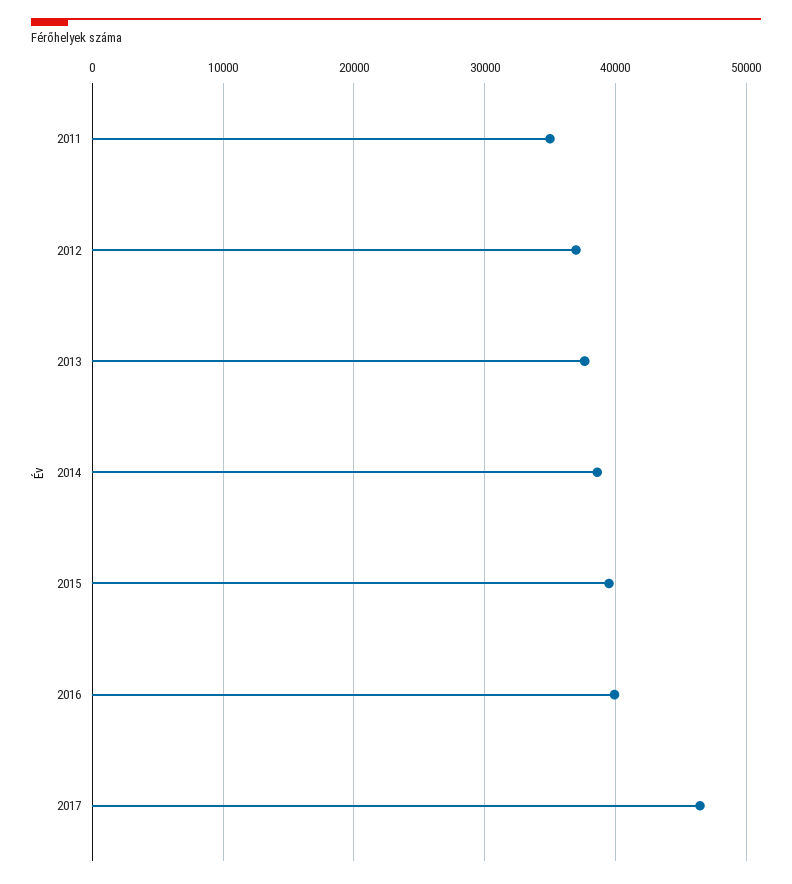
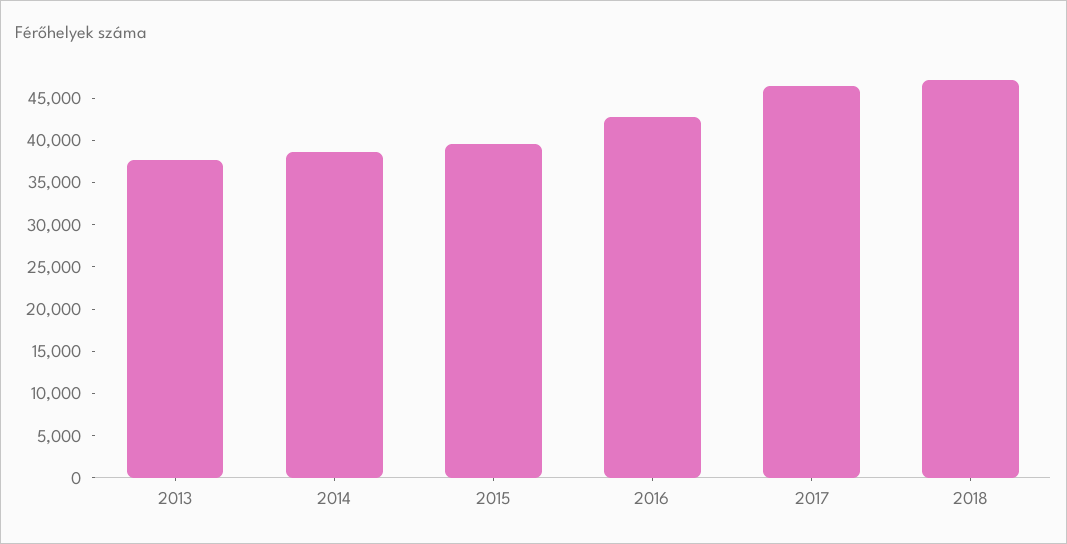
2011: 35000 -> none
2012: 37000 -> none
2016: 40000 -> 43000
2018: none -> 47000

